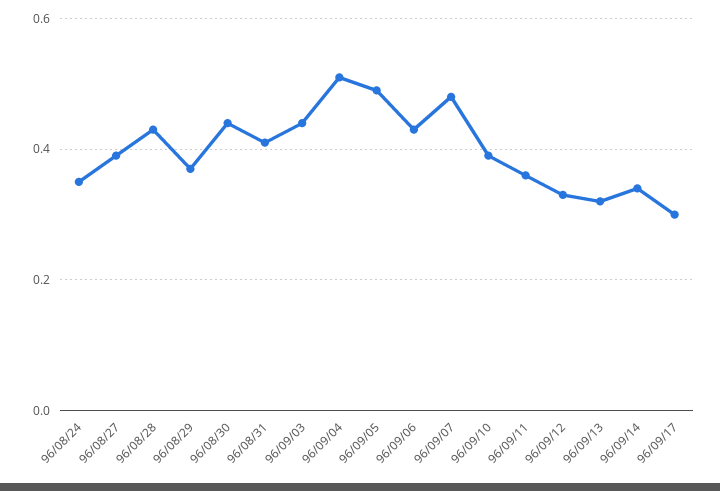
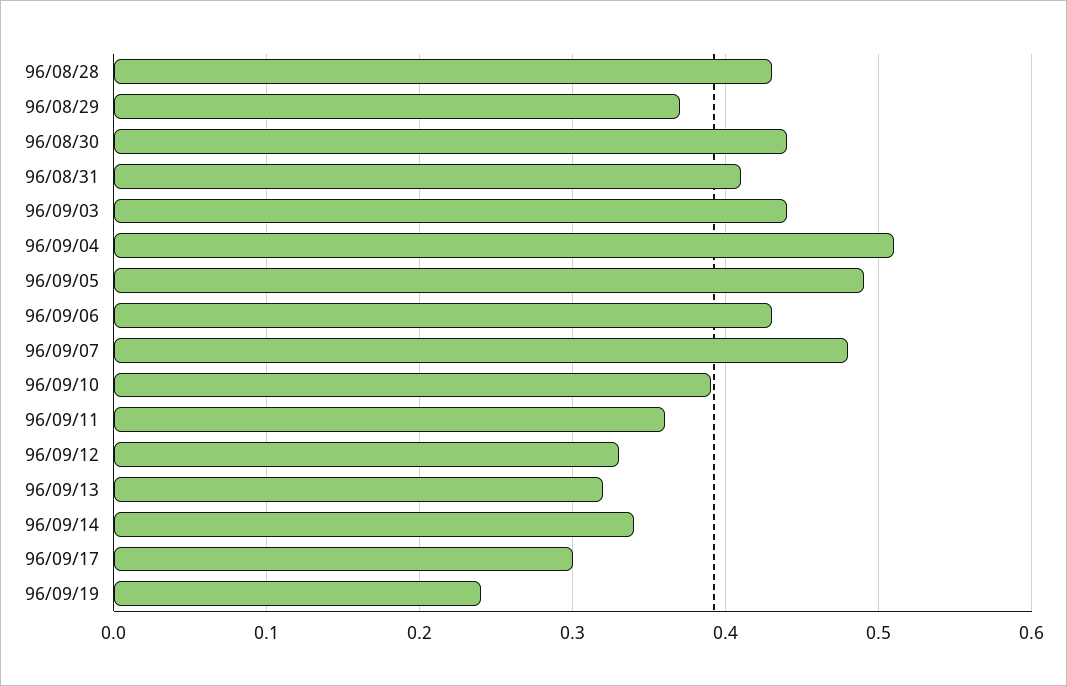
96/08/24: 0.35 -> none
96/08/27: 0.4 -> none
96/09/19: none -> 0.24

